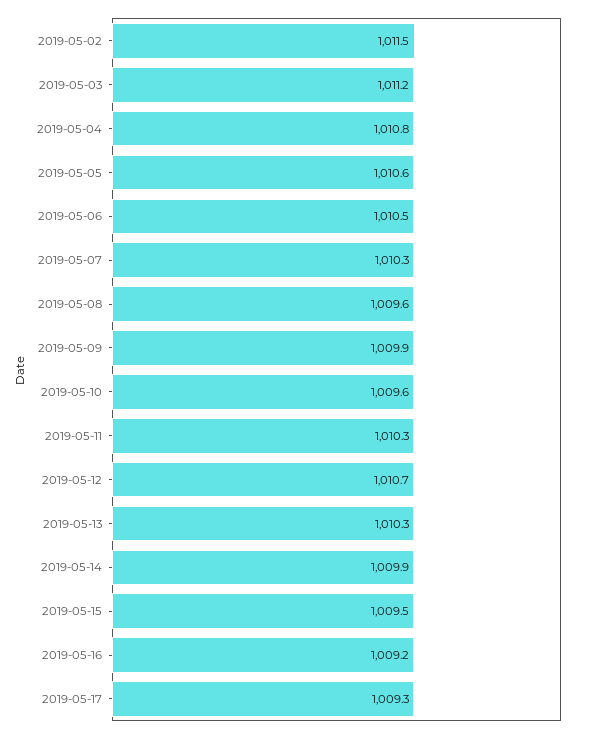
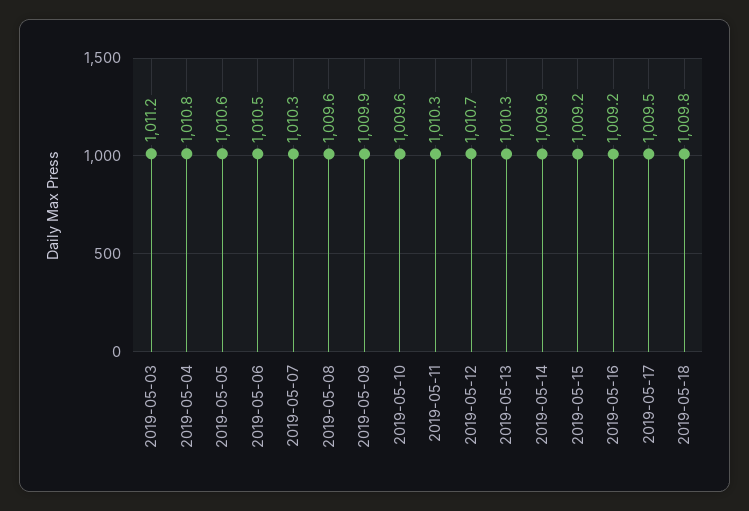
2019-05-02: 1011.5 -> none
2019-05-15: 1009.5 -> 1009.2
2019-05-17: 1009.3 -> 1009.5
2019-05-18: none -> 1009.8

